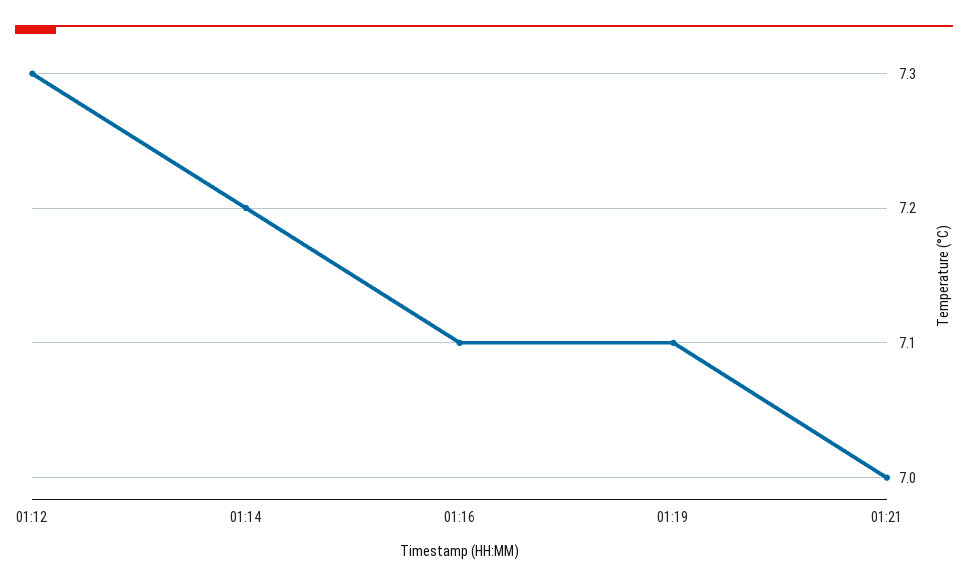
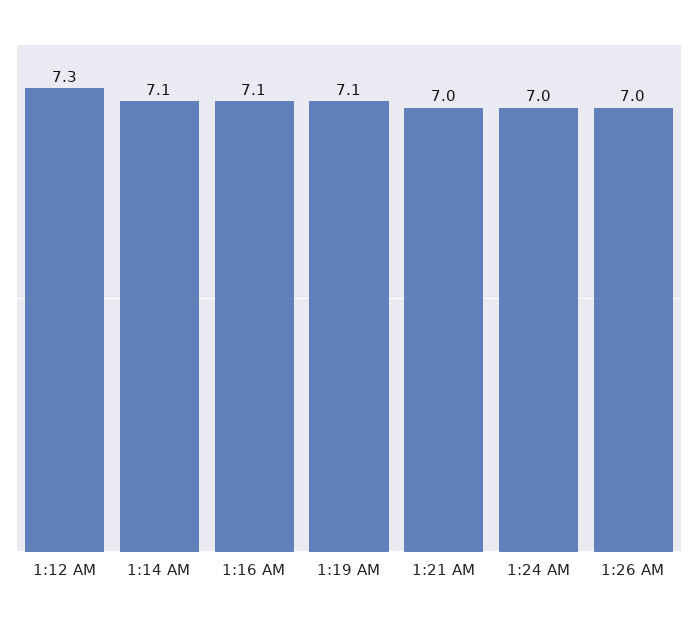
01:14: 7.2 -> 7.1
1:24 AM: none -> 7
1:26 AM: none -> 7

